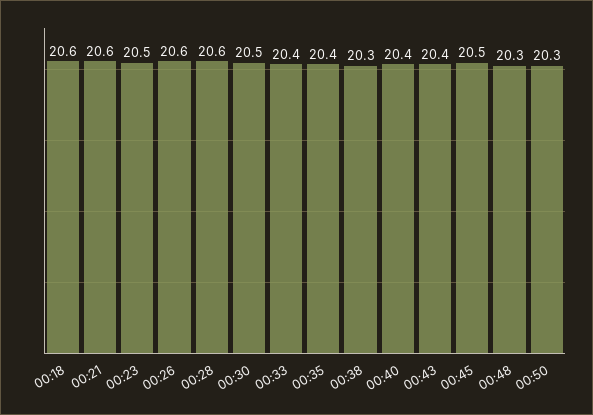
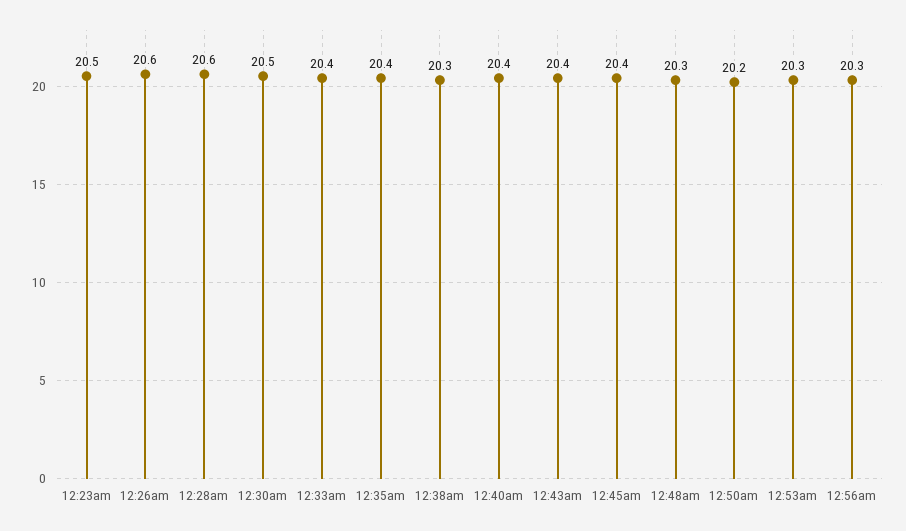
00:18: 20.6 -> none
00:21: 20.6 -> none
00:45: 20.5 -> 20.4
00:50: 20.3 -> 20.2
12:53am: none -> 20.3
12:56am: none -> 20.3

